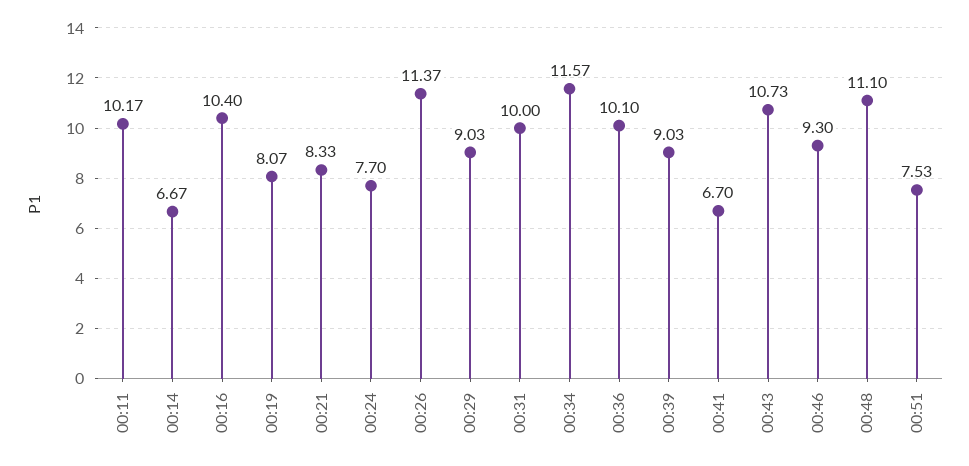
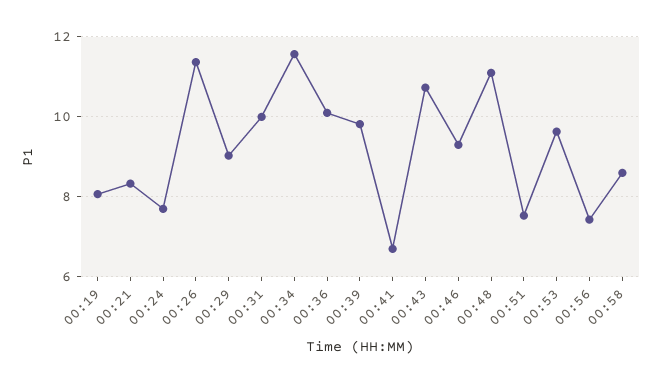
00:11: 10.17 -> none
00:14: 6.67 -> none
00:16: 10.4 -> none
00:39: 9.03 -> 9.8
00:53: none -> 9.6
00:56: none -> 7.4
00:58: none -> 8.6

